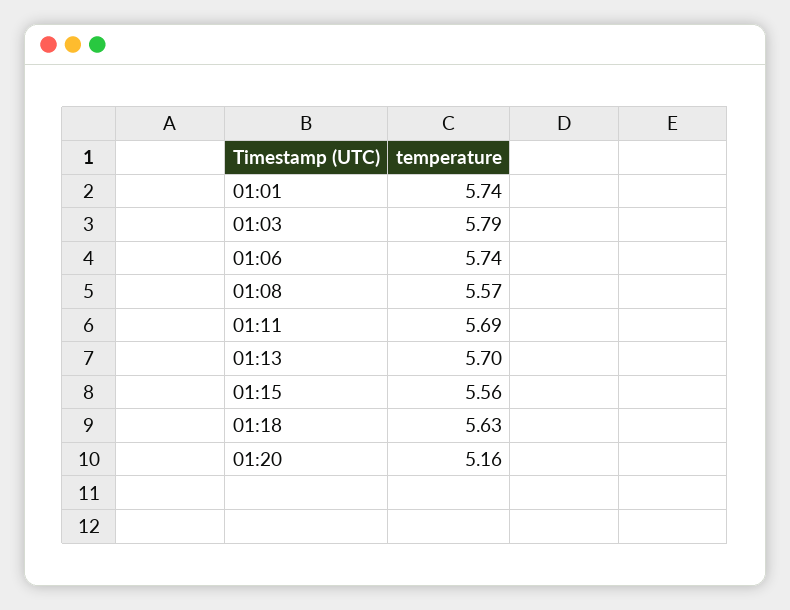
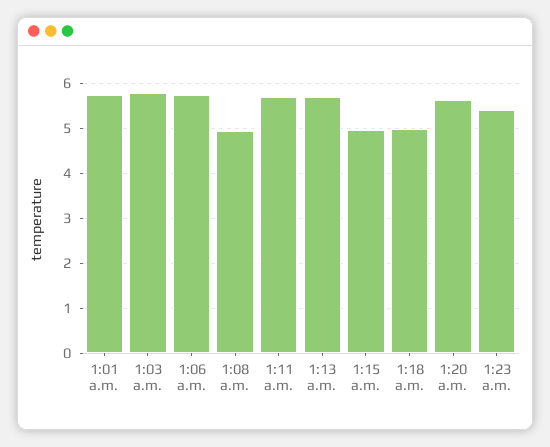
01:08: 5.57 -> 5
01:15: 5.56 -> 5
01:18: 5.63 -> 5
01:20: 5.16 -> 5.6
1:23 a.m.: none -> 5.4

